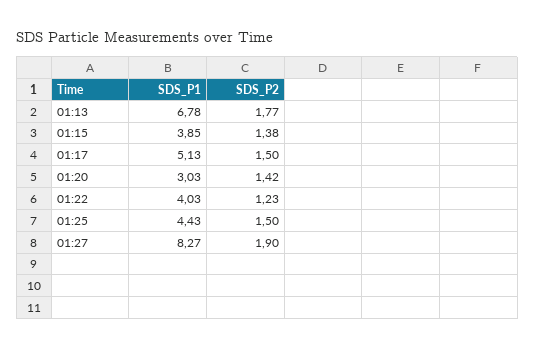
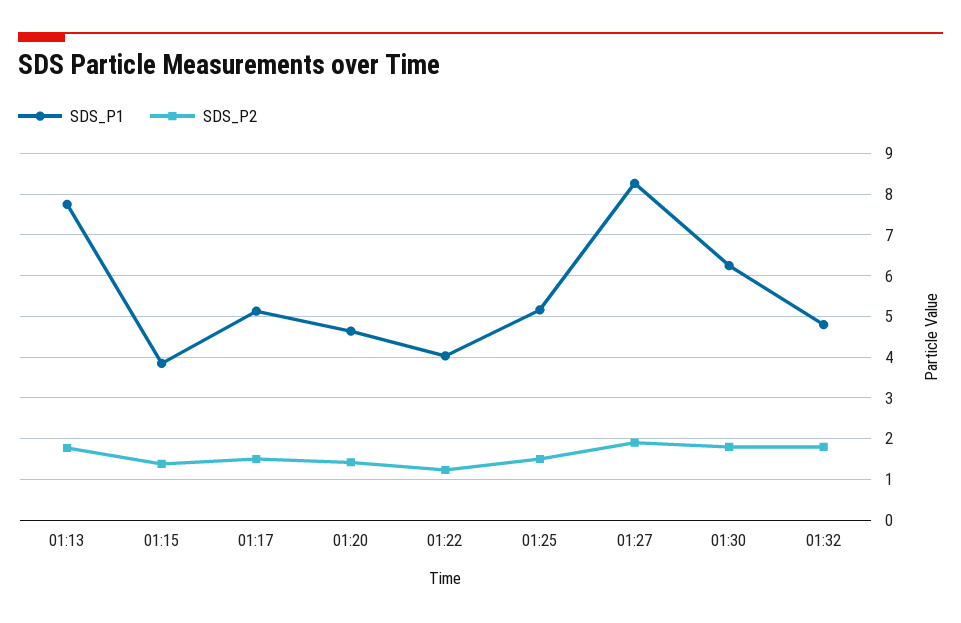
SDS_P1, 01:13: 6.78 -> 7.8
SDS_P1, 01:20: 3.03 -> 4.6
SDS_P1, 01:25: 4.43 -> 5.2
SDS_P1, 01:30: none -> 6.2
SDS_P2, 01:30: none -> 1.8
SDS_P1, 01:32: none -> 4.8
SDS_P2, 01:32: none -> 1.8

